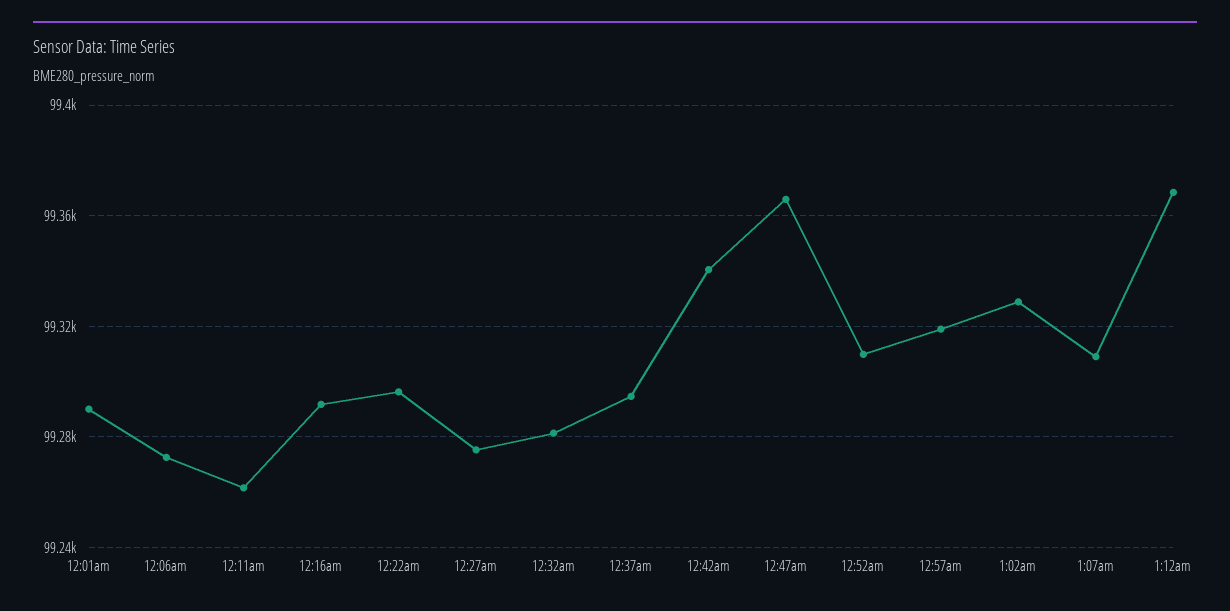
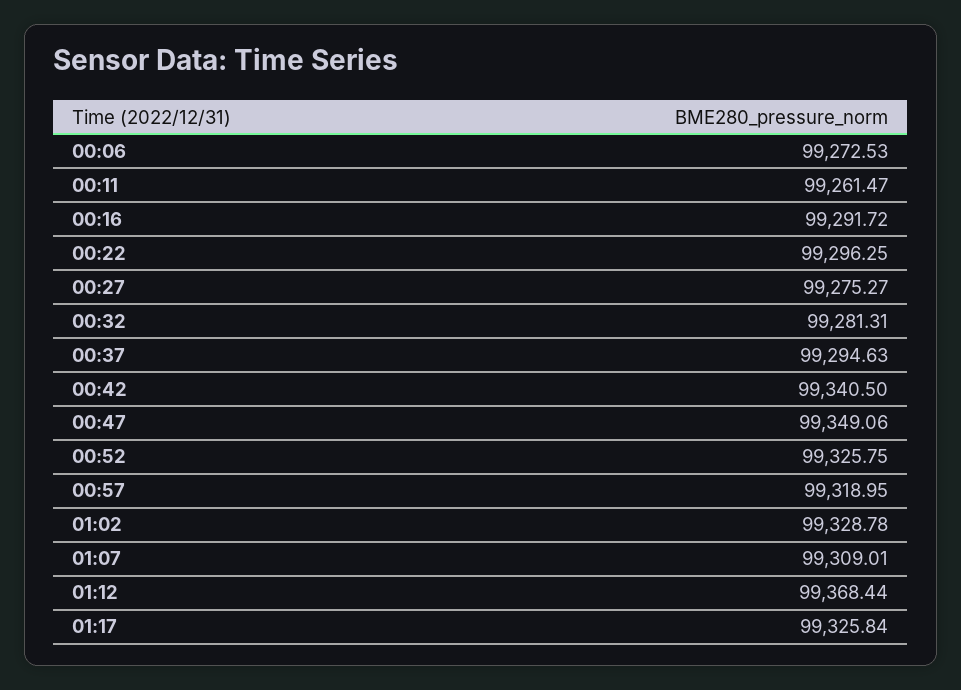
12:01am: 99290 -> none
12:47am: 99365 -> 99349.06
12:52am: 99310 -> 99325.75
01:17: none -> 99325.84

